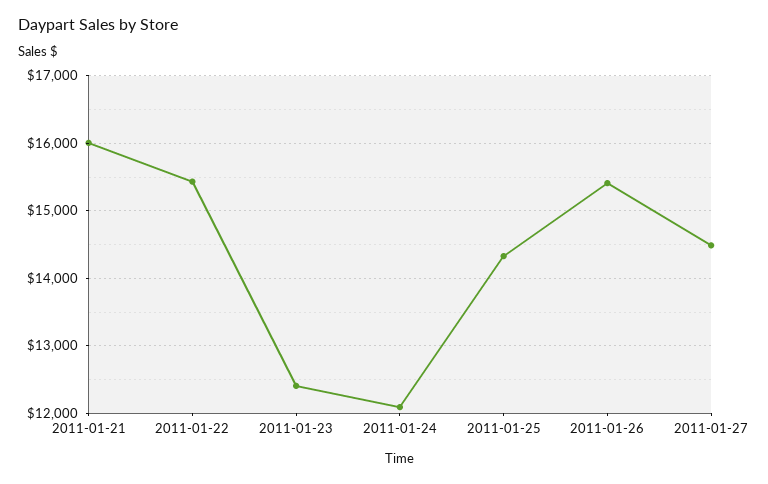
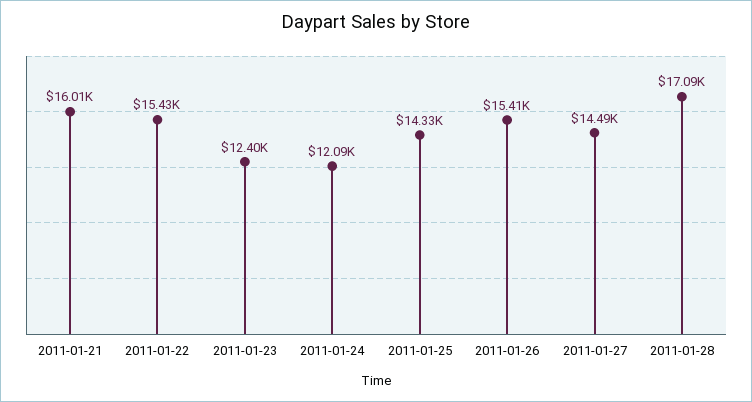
2011-01-28: none -> 17090

